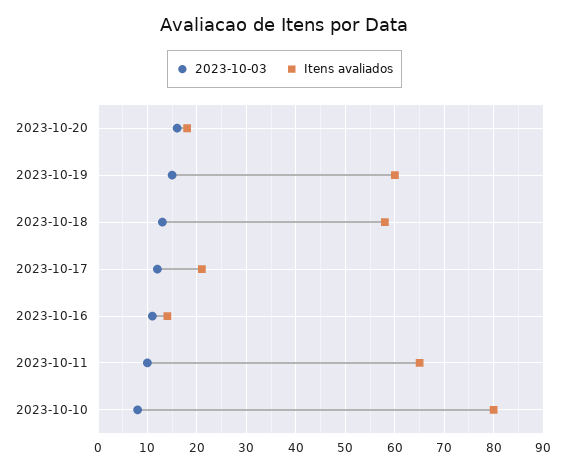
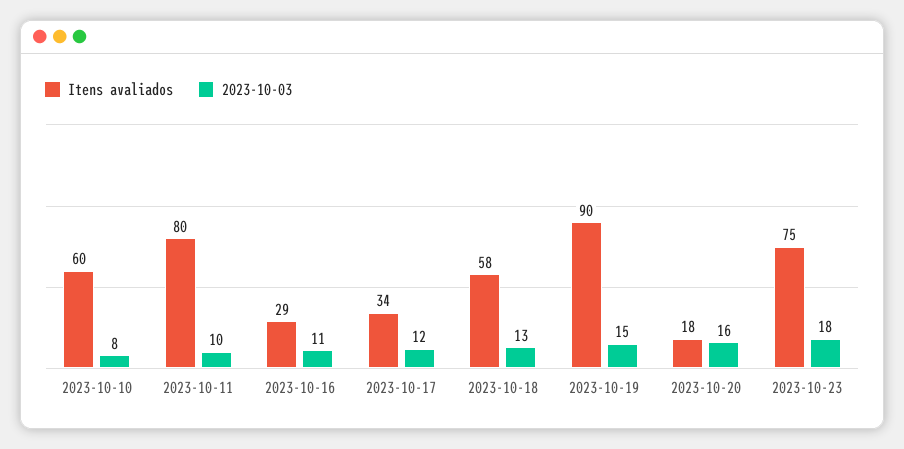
Itens avaliados, 2023-10-19: 60 -> 90
Itens avaliados, 2023-10-17: 20 -> 34
Itens avaliados, 2023-10-16: 15 -> 29
Itens avaliados, 2023-10-11: 65 -> 80
Itens avaliados, 2023-10-10: 80 -> 60
Itens avaliados, 2023-10-23: none -> 75
2023-10-03, 2023-10-23: none -> 18

